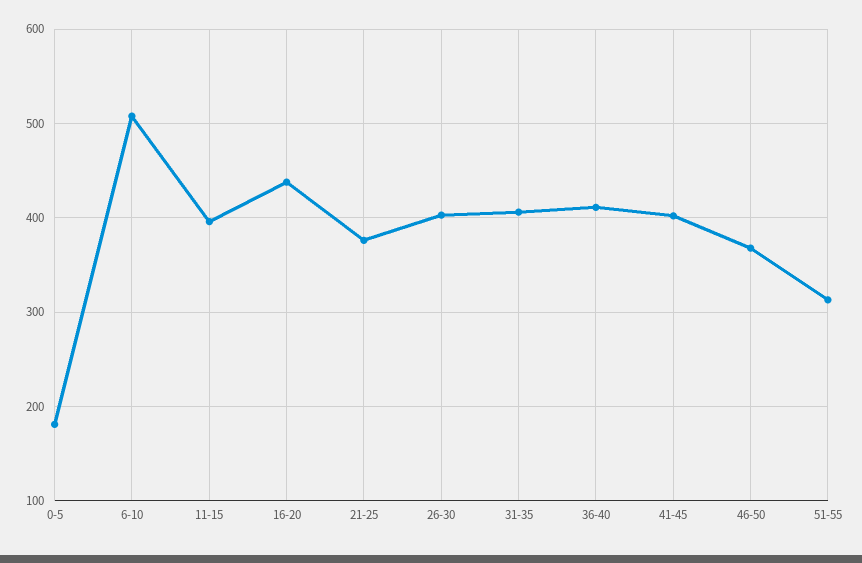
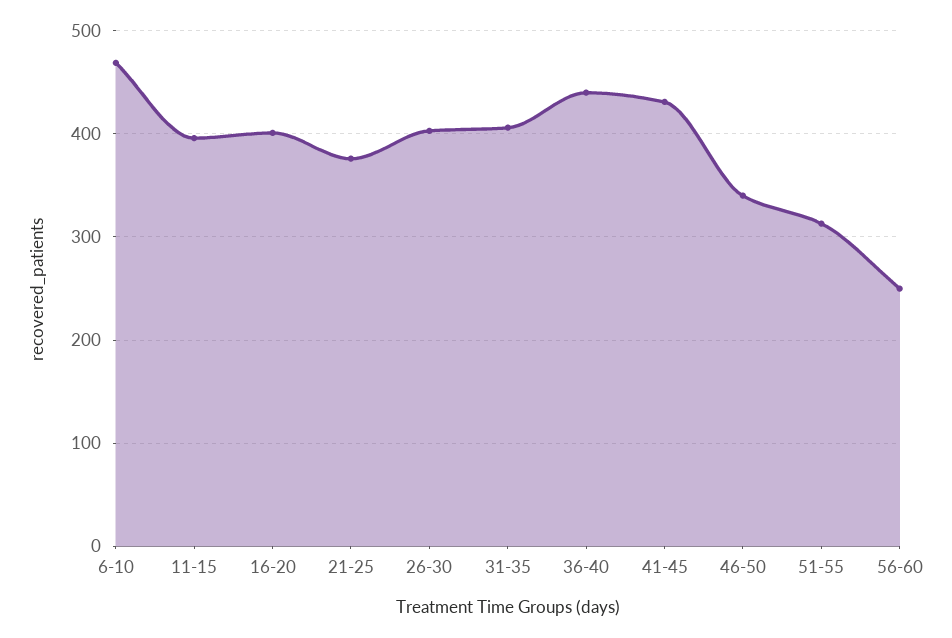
0-5: 180 -> none
6-10: 510 -> 470
16-20: 440 -> 400
36-40: 410 -> 440
41-45: 400 -> 430
46-50: 370 -> 340
56-60: none -> 250

